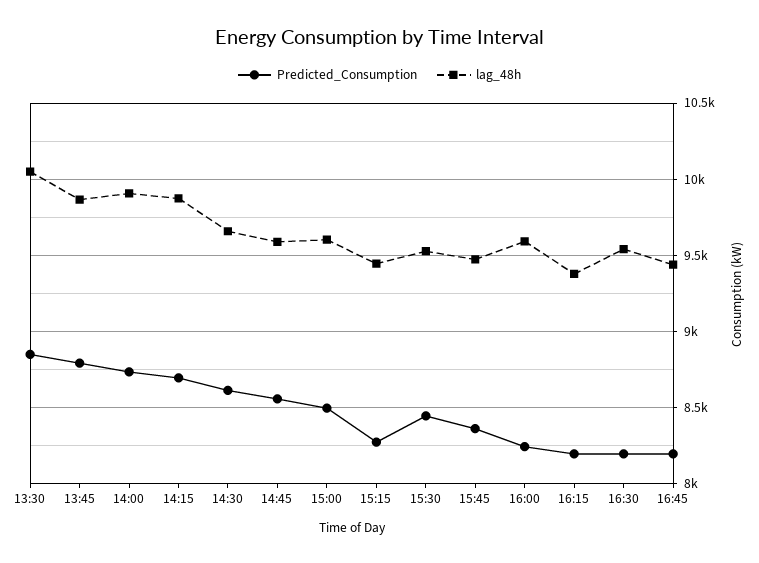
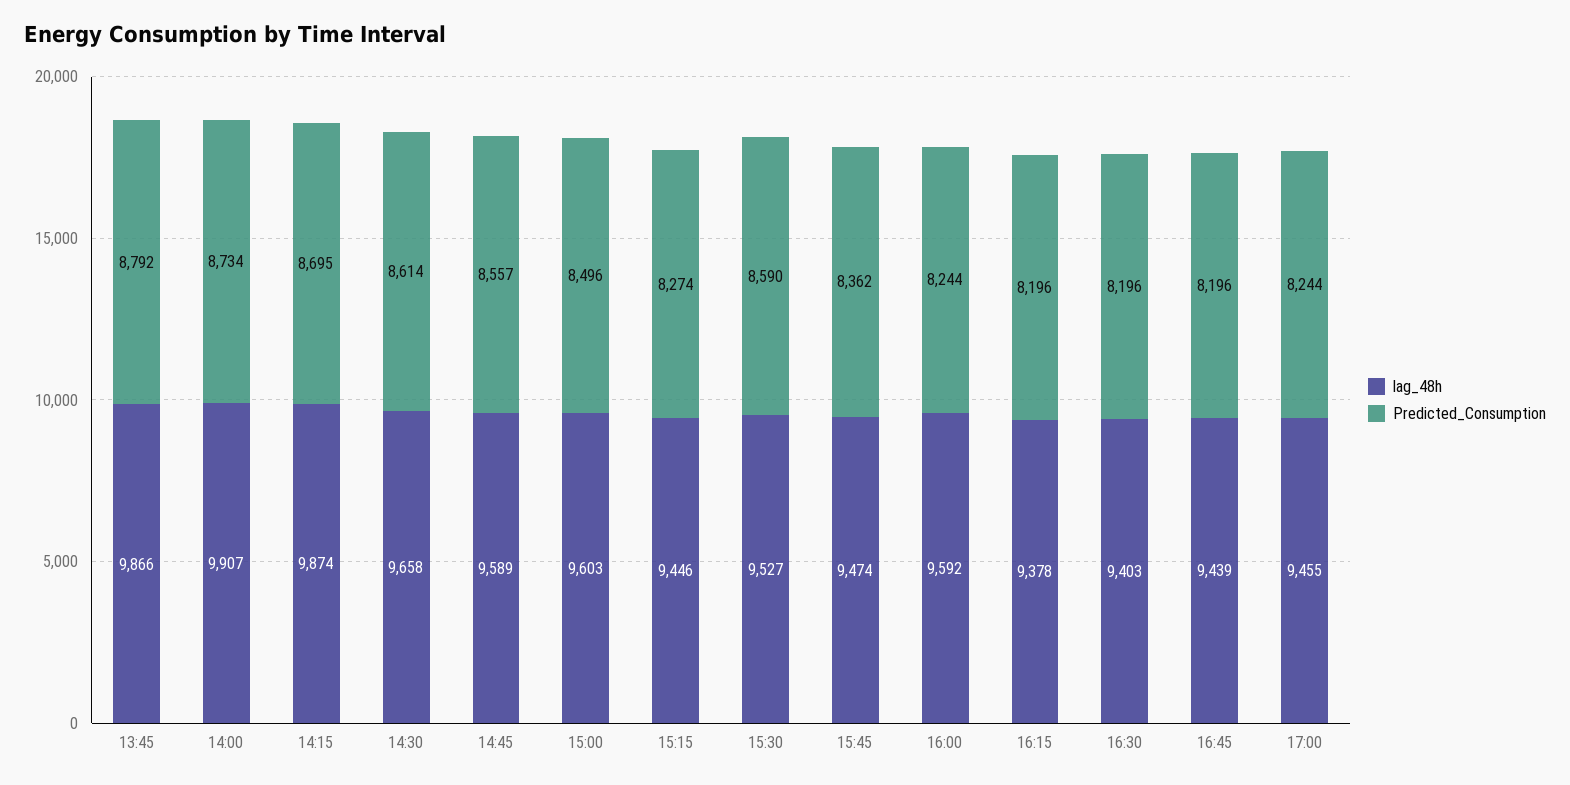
Predicted_Consumption, 13:30: 8850 -> none
lag_48h, 13:30: 10050 -> none
Predicted_Consumption, 15:30: 8450 -> 8590
lag_48h, 16:30: 9550 -> 9403
lag_48h, 17:00: none -> 9455
Predicted_Consumption, 17:00: none -> 8244

